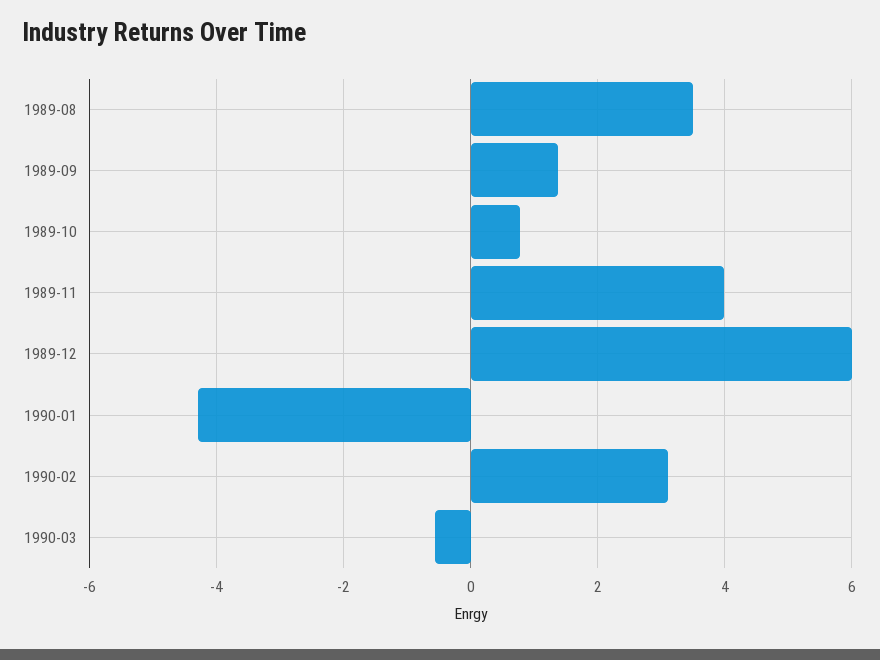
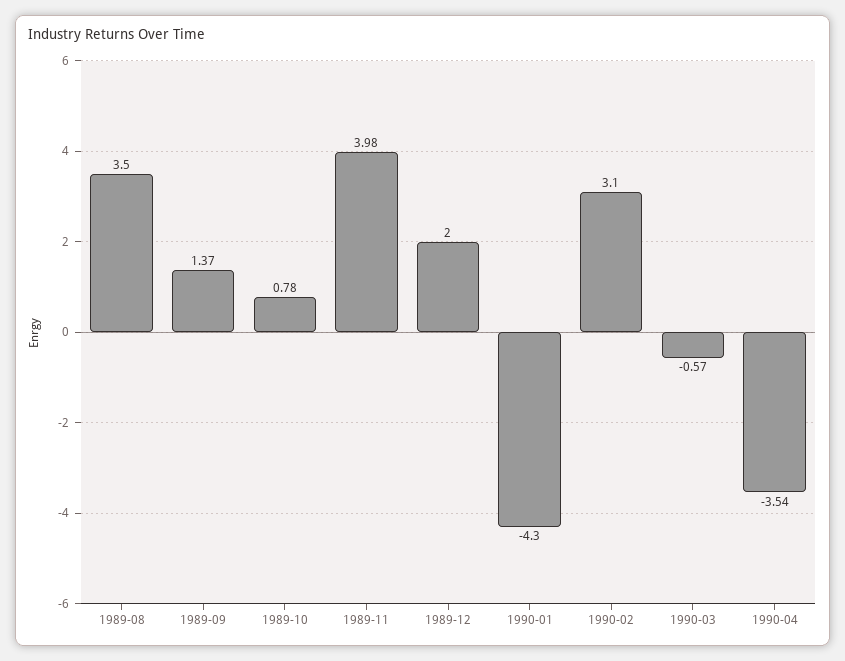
1989-12: 6 -> 2
1990-04: none -> -3.54

